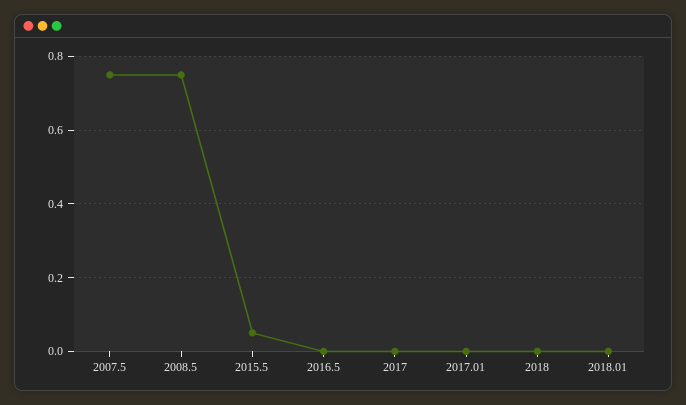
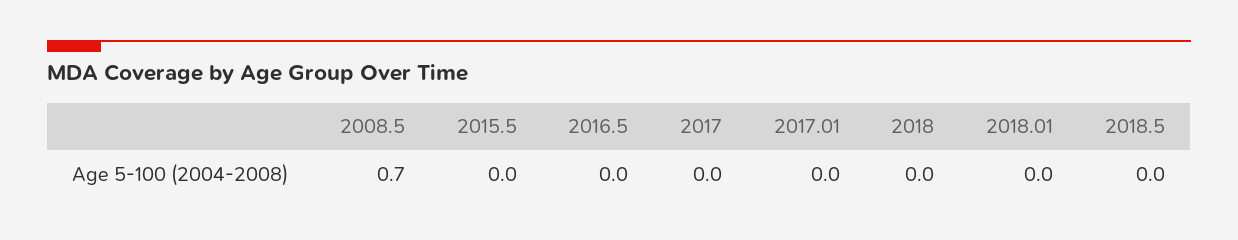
2007.5: 0.75 -> none
2008.5: 0.75 -> 0.7
2015.5: 0.05 -> 0
2018.5: none -> 0

